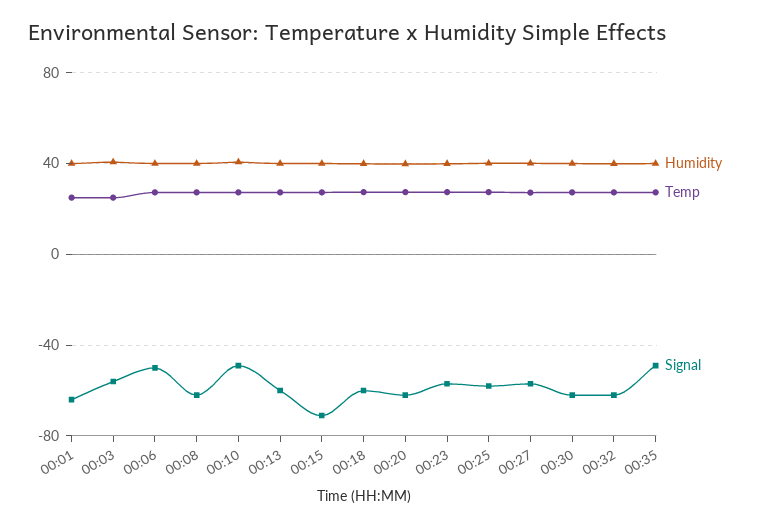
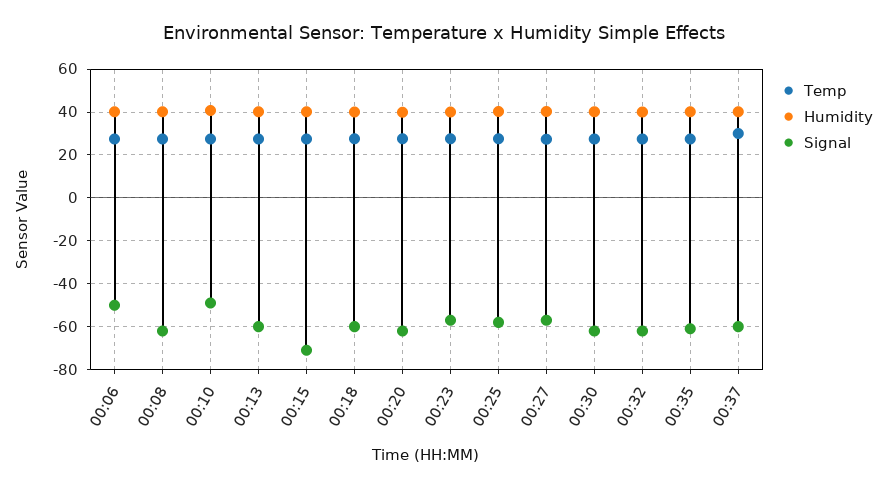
Humidity, 00:01: 40 -> none
Temp, 00:01: 25 -> none
Signal, 00:01: -65 -> none
Humidity, 00:03: 40 -> none
Temp, 00:03: 25 -> none
Signal, 00:03: -55 -> none
Signal, 00:35: -50 -> -60
Temp, 00:37: none -> 30
Humidity, 00:37: none -> 40
Signal, 00:37: none -> -60

